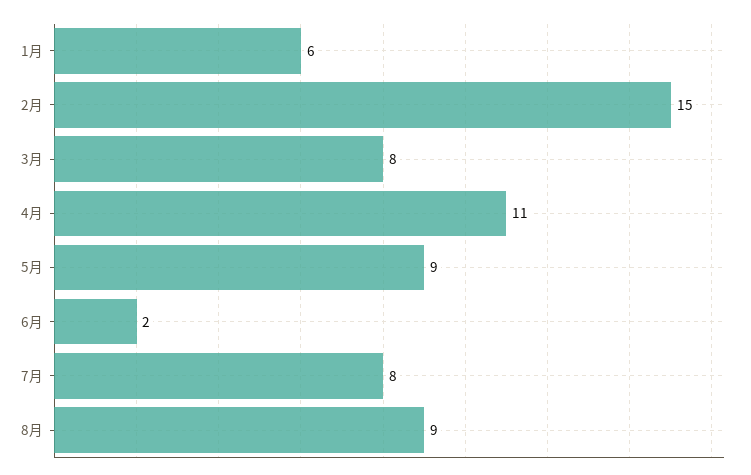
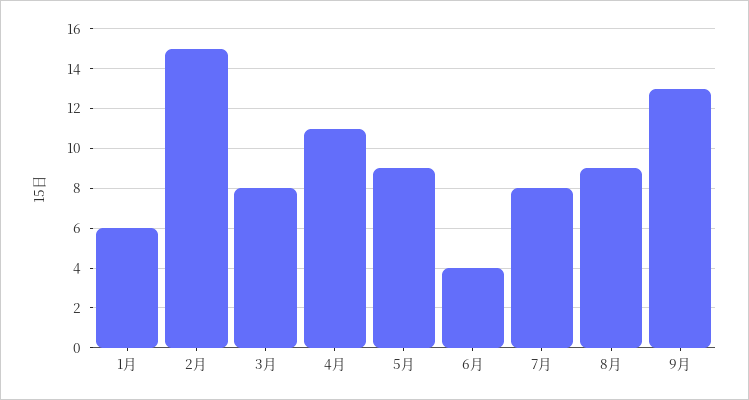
6月: 2 -> 4
9月: none -> 13

